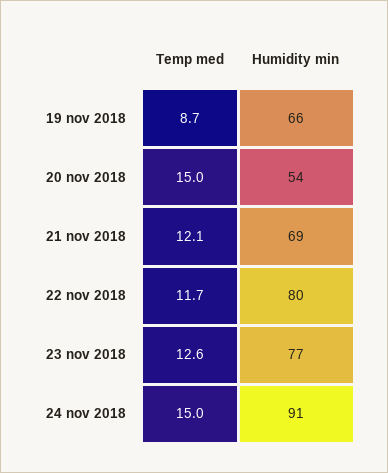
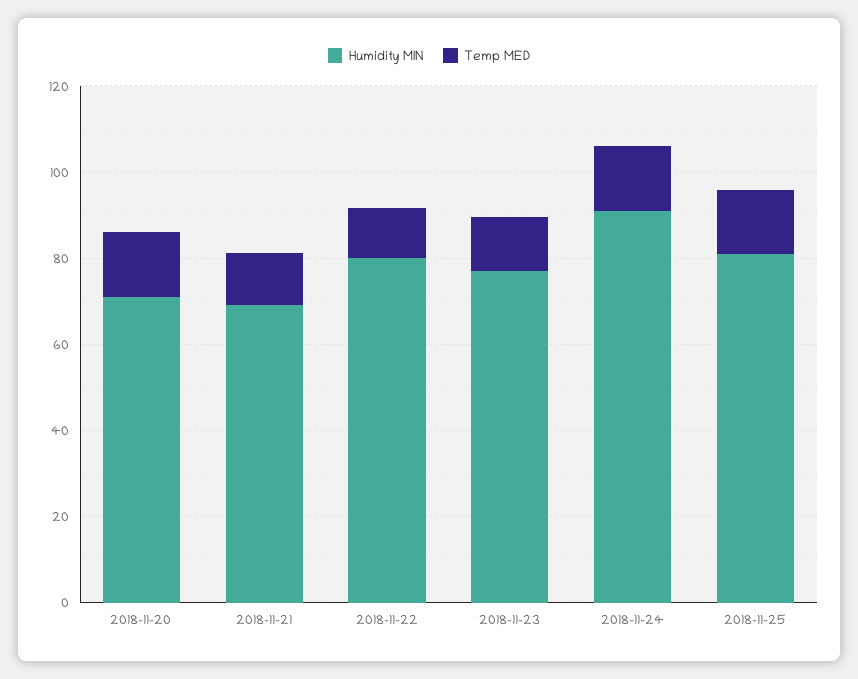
Temp med, 19 nov 2018: 8.7 -> none
Humidity min, 19 nov 2018: 66 -> none
Humidity min, 20 nov 2018: 54 -> 70
Humidity min, 2018-11-25: none -> 80
Temp med, 2018-11-25: none -> 15

